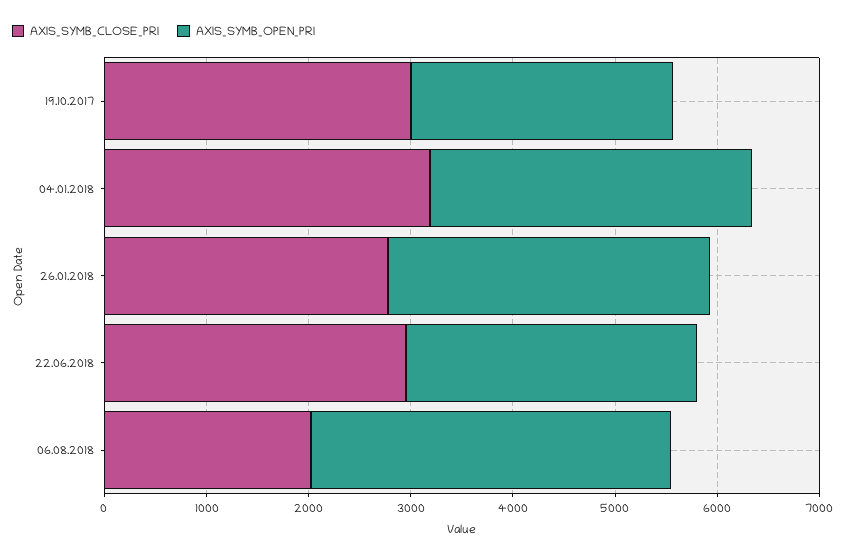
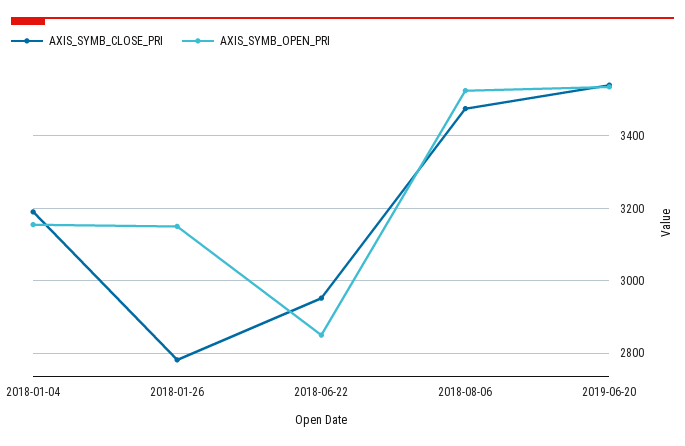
AXIS_SYMB_CLOSE_PRI, 19.10.2017: 3000 -> none
AXIS_SYMB_OPEN_PRI, 19.10.2017: 2600 -> none
AXIS_SYMB_CLOSE_PRI, 06.08.2018: 2000 -> 3480
AXIS_SYMB_CLOSE_PRI, 2019-06-20: none -> 3540
AXIS_SYMB_OPEN_PRI, 2019-06-20: none -> 3540

